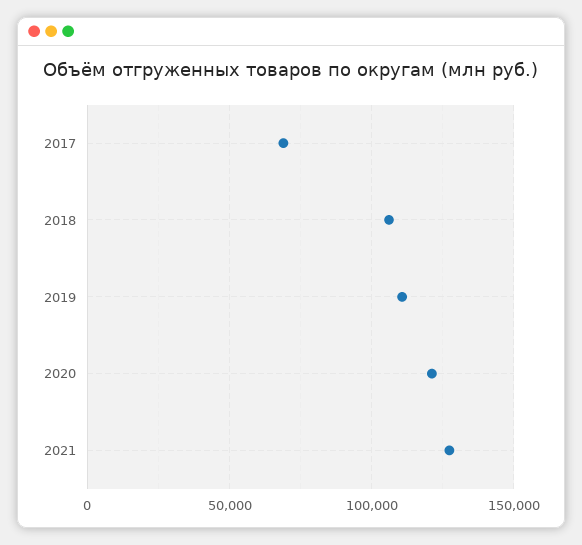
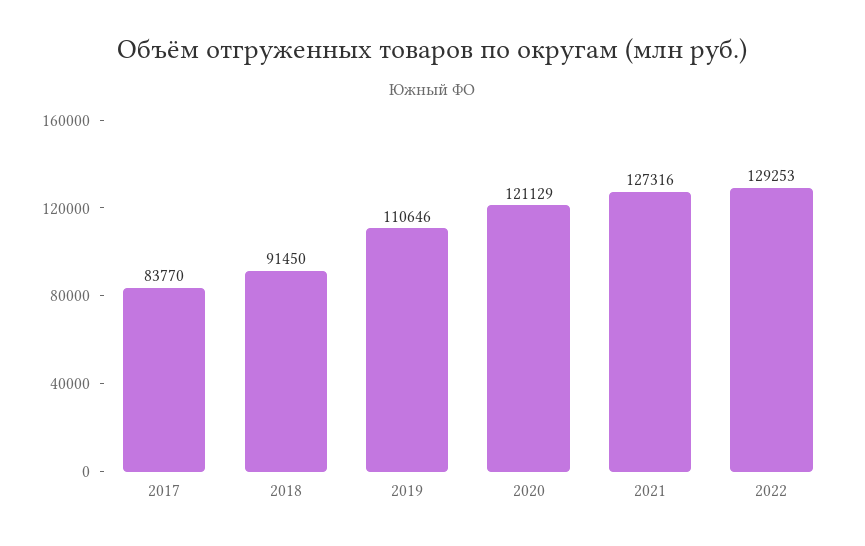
2017: 70000 -> 83770
2018: 105000 -> 91450
2022: none -> 129253

